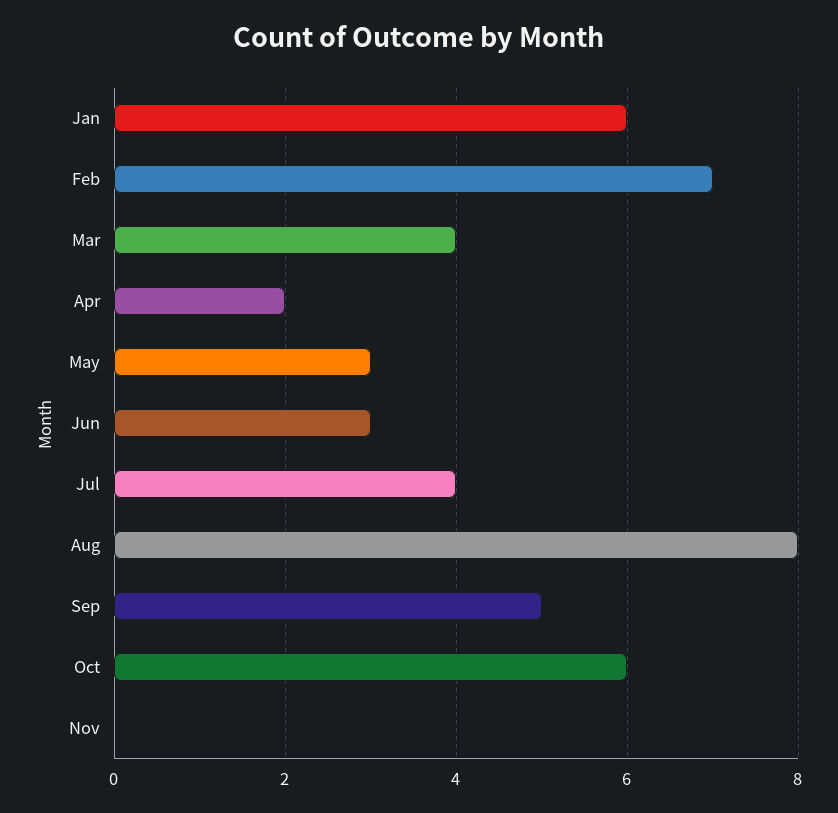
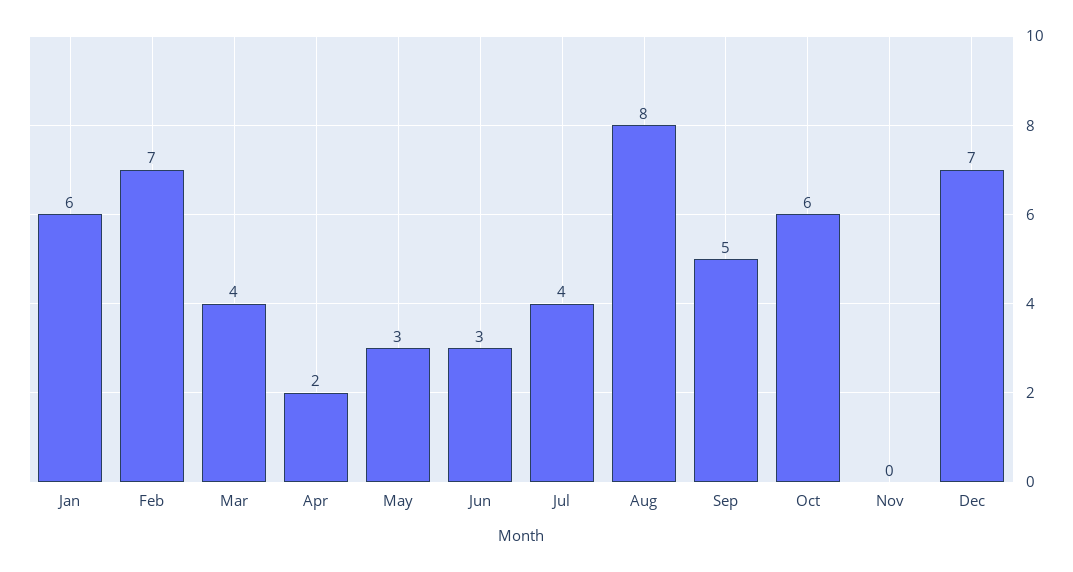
Dec: none -> 7

